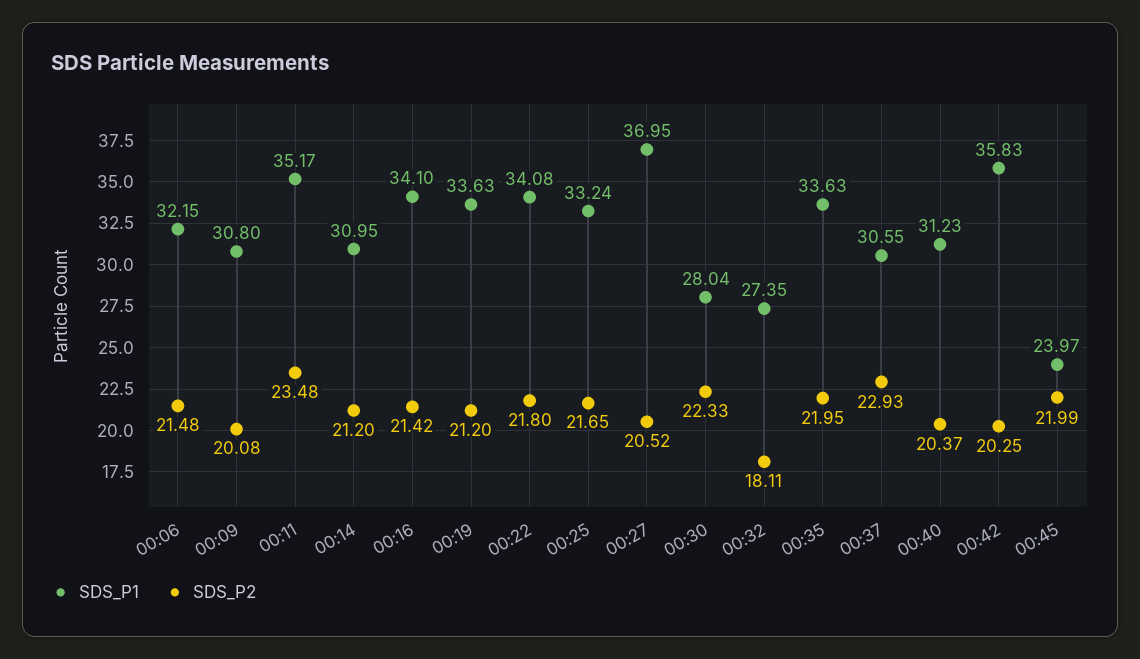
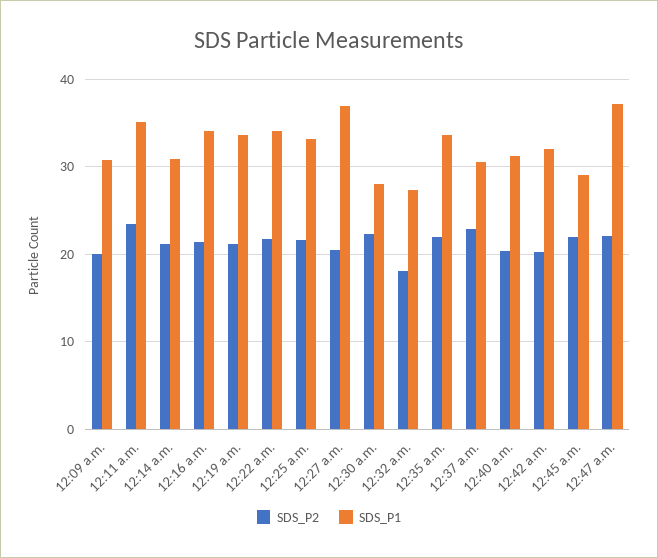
SDS_P1, 00:06: 32.15 -> none
SDS_P2, 00:06: 21.48 -> none
SDS_P1, 00:42: 35.83 -> 32
SDS_P1, 00:45: 23.97 -> 29
SDS_P2, 12:47 a.m.: none -> 22
SDS_P1, 12:47 a.m.: none -> 37

